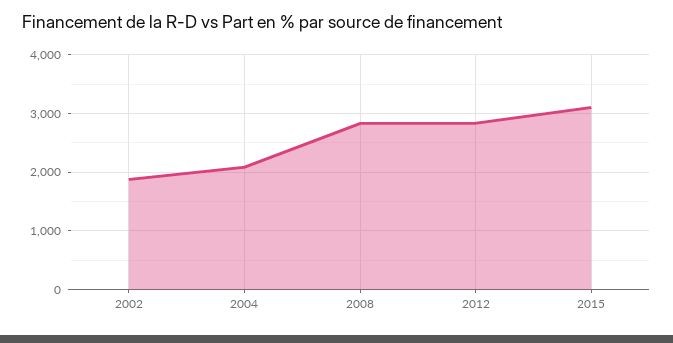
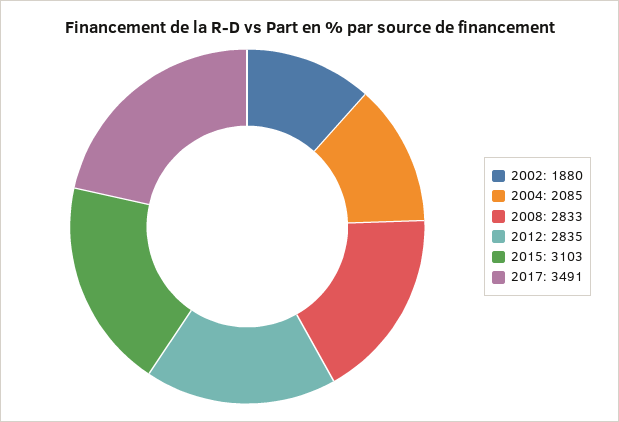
2017: none -> 3491

